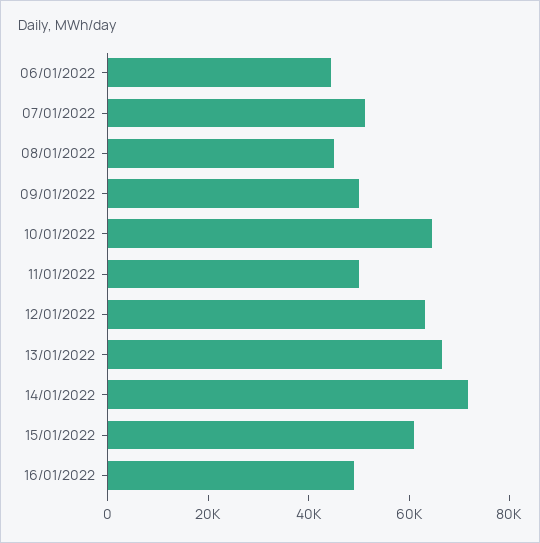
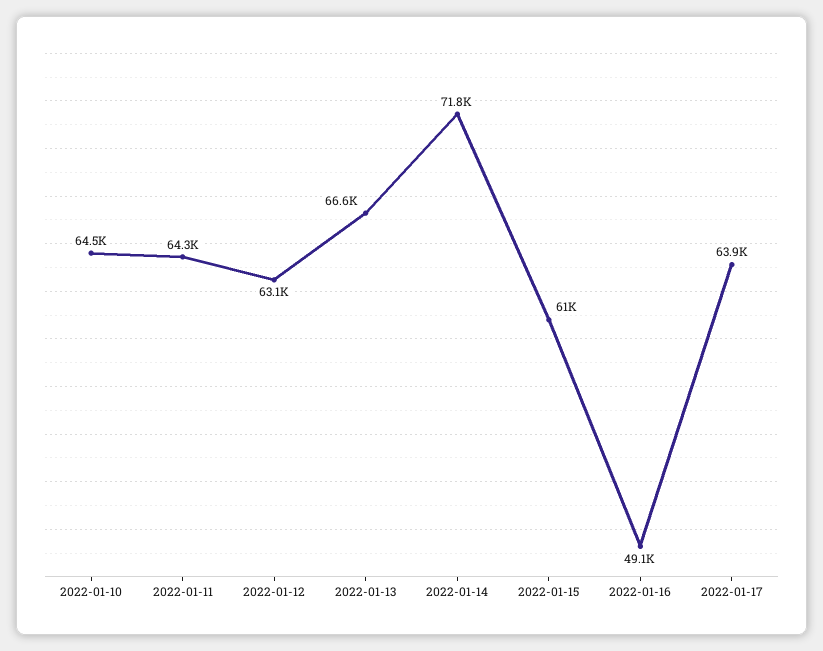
06/01/2022: 45000 -> none
07/01/2022: 50000 -> none
08/01/2022: 45000 -> none
09/01/2022: 50000 -> none
11/01/2022: 50000 -> 64300
2022-01-17: none -> 63900

